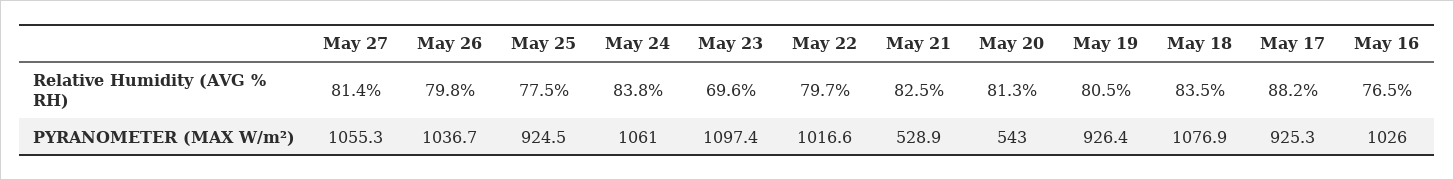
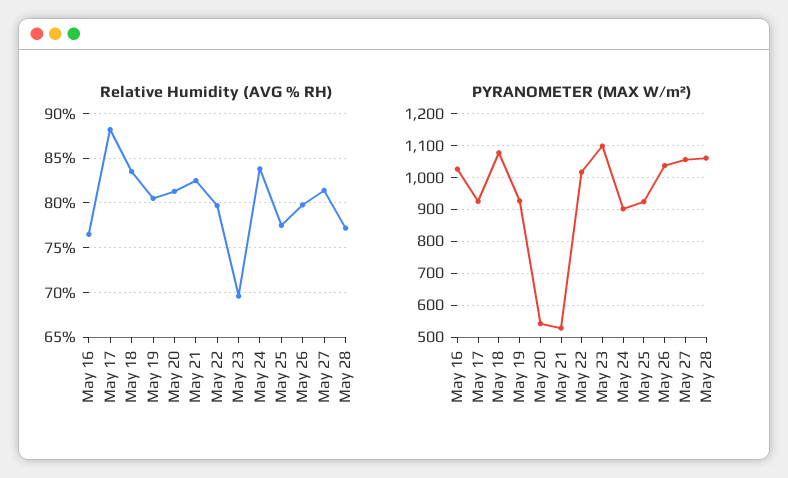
PYRANOMETER (MAX W/m²), May 24: 1061 -> 900
Relative Humidity (AVG % RH), May 28: none -> 77
PYRANOMETER (MAX W/m²), May 28: none -> 1060

